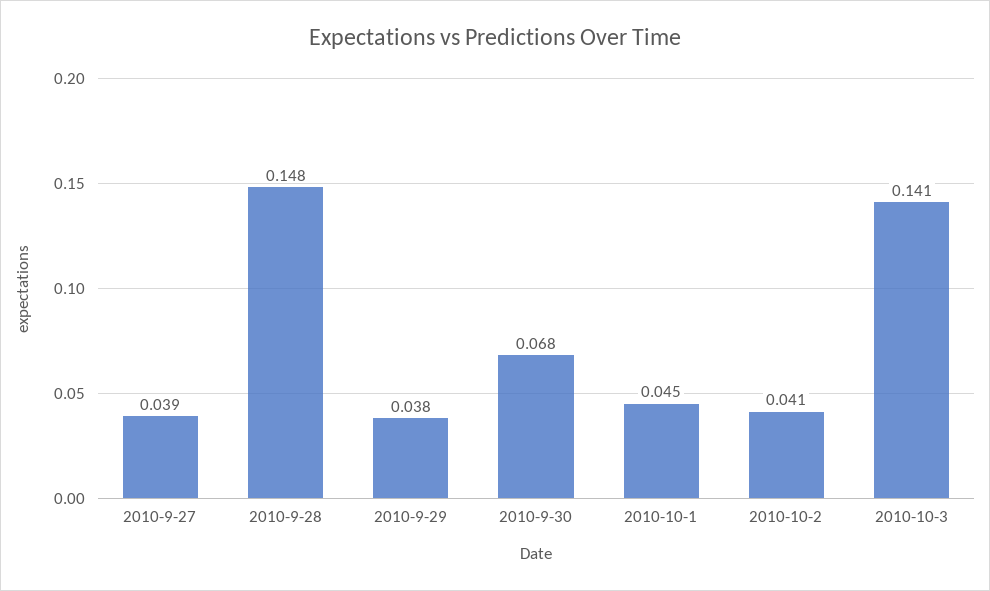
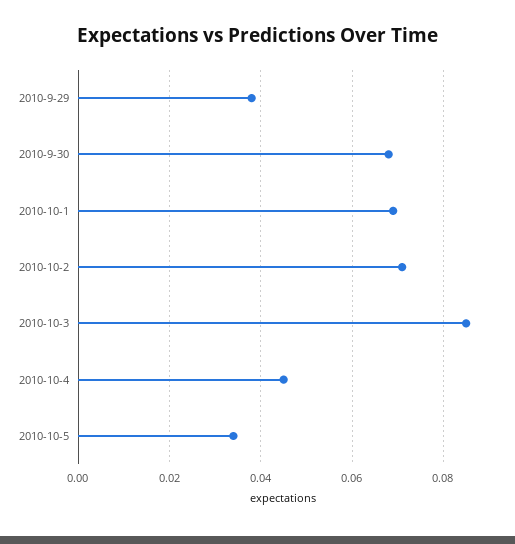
2010-9-27: 0.039 -> none
2010-9-28: 0.148 -> none
2010-10-1: 0.045 -> 0.07
2010-10-2: 0.041 -> 0.07
2010-10-3: 0.141 -> 0.085
2010-10-4: none -> 0.045
2010-10-5: none -> 0.035

